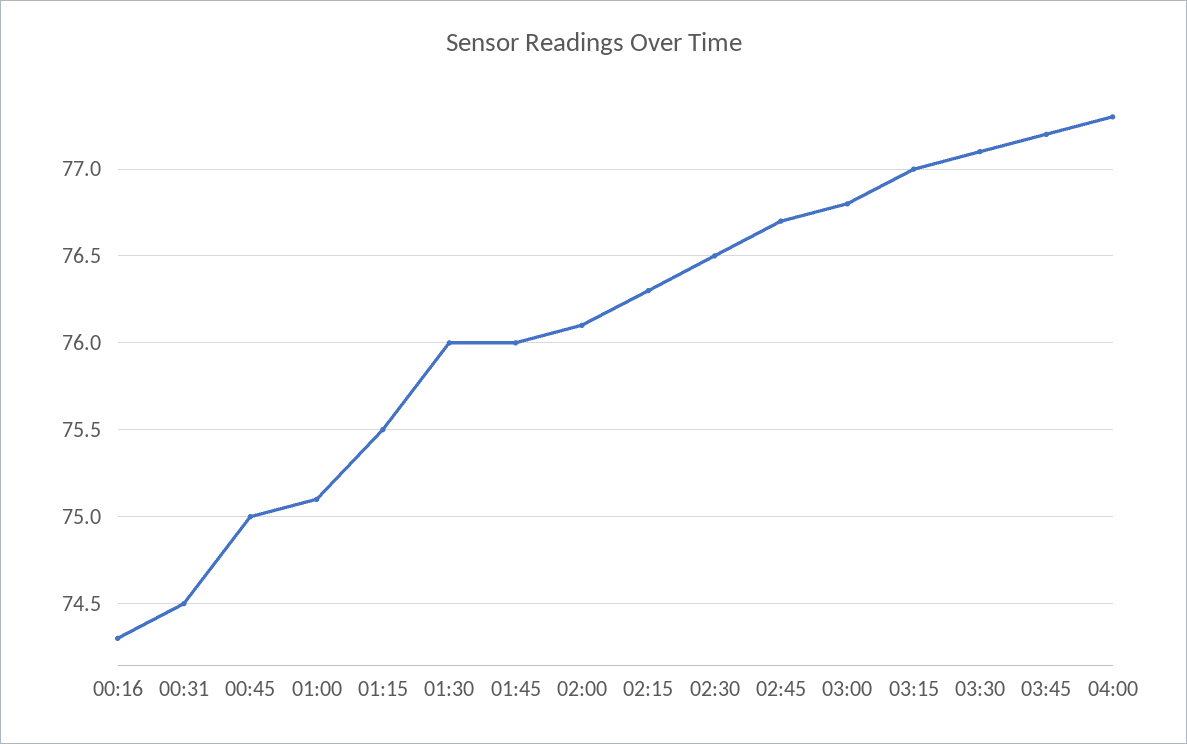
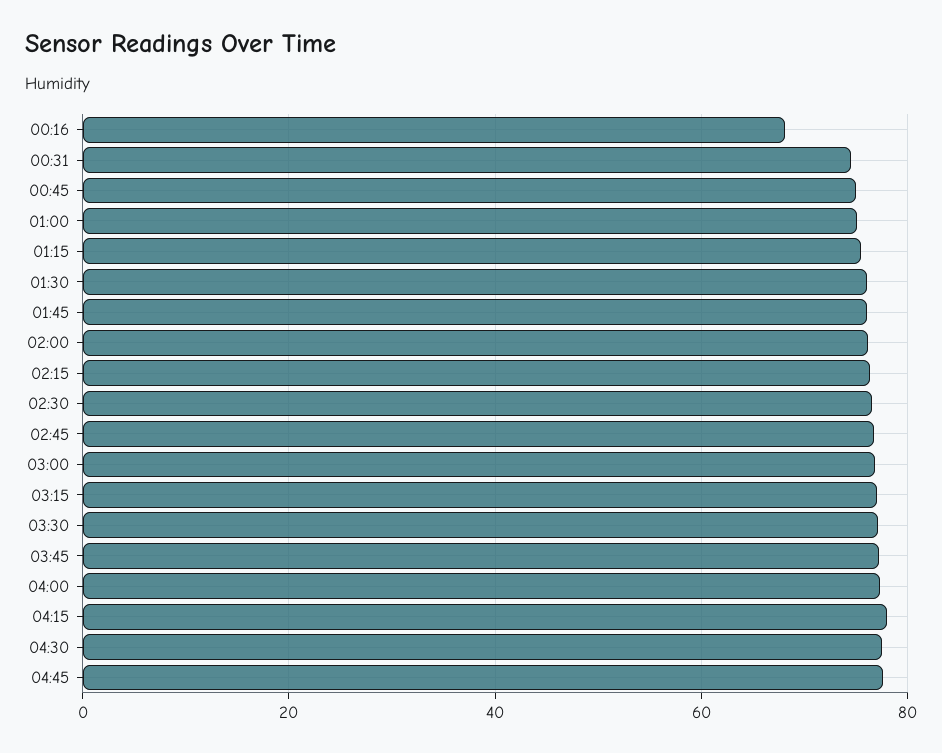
00:16: 74.3 -> 68
04:15: none -> 78
04:30: none -> 78
04:45: none -> 78

